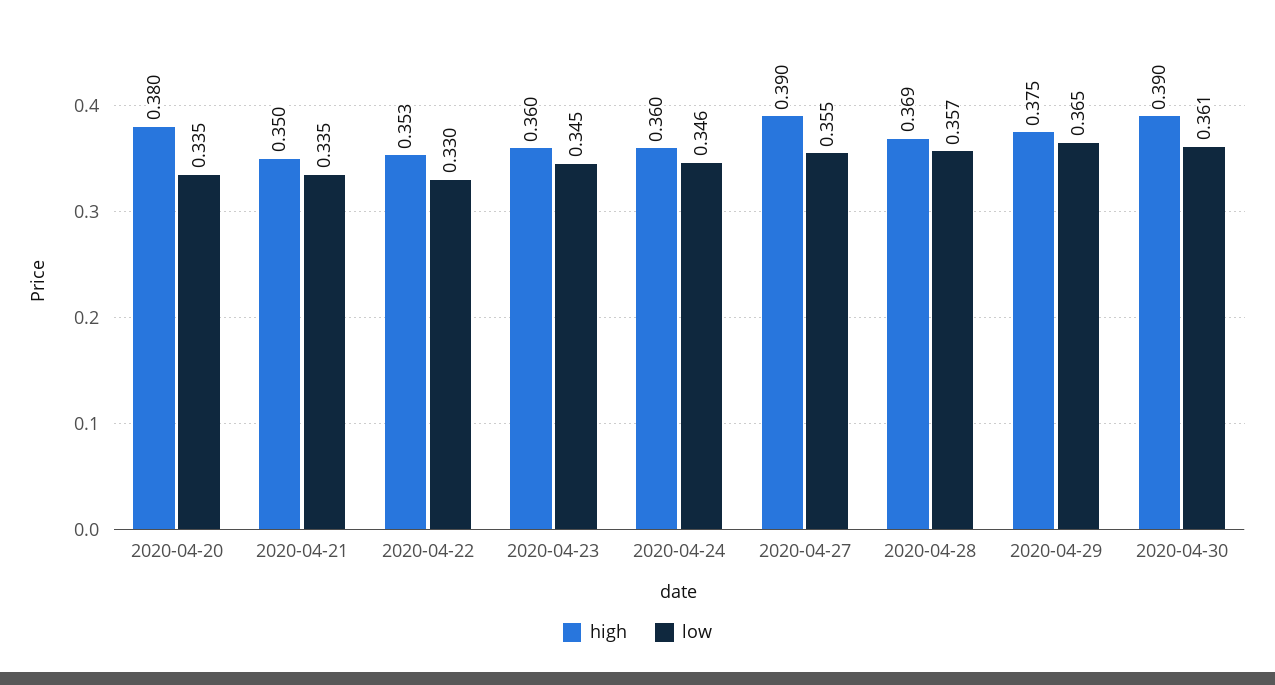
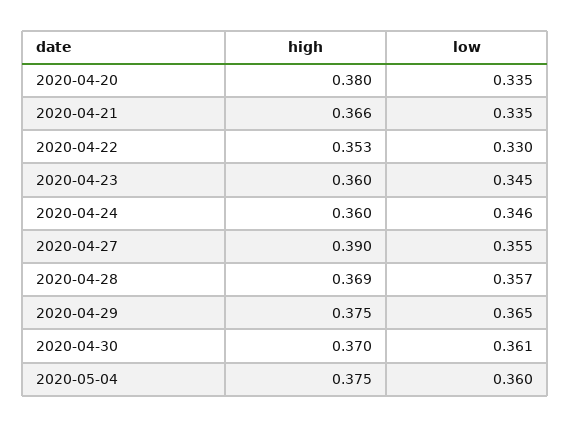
high, 2020-04-21: 0.35 -> 0.366
high, 2020-04-30: 0.39 -> 0.37
high, 2020-05-04: none -> 0.375
low, 2020-05-04: none -> 0.36

